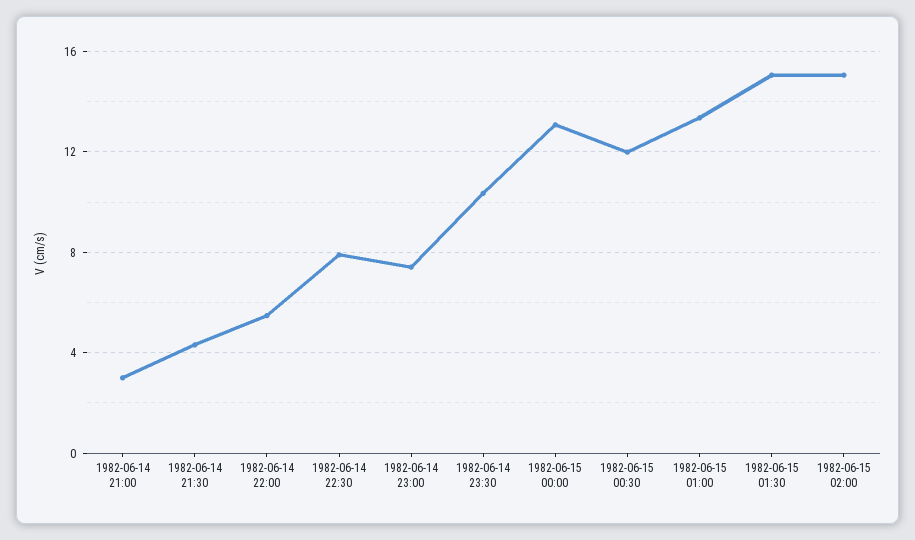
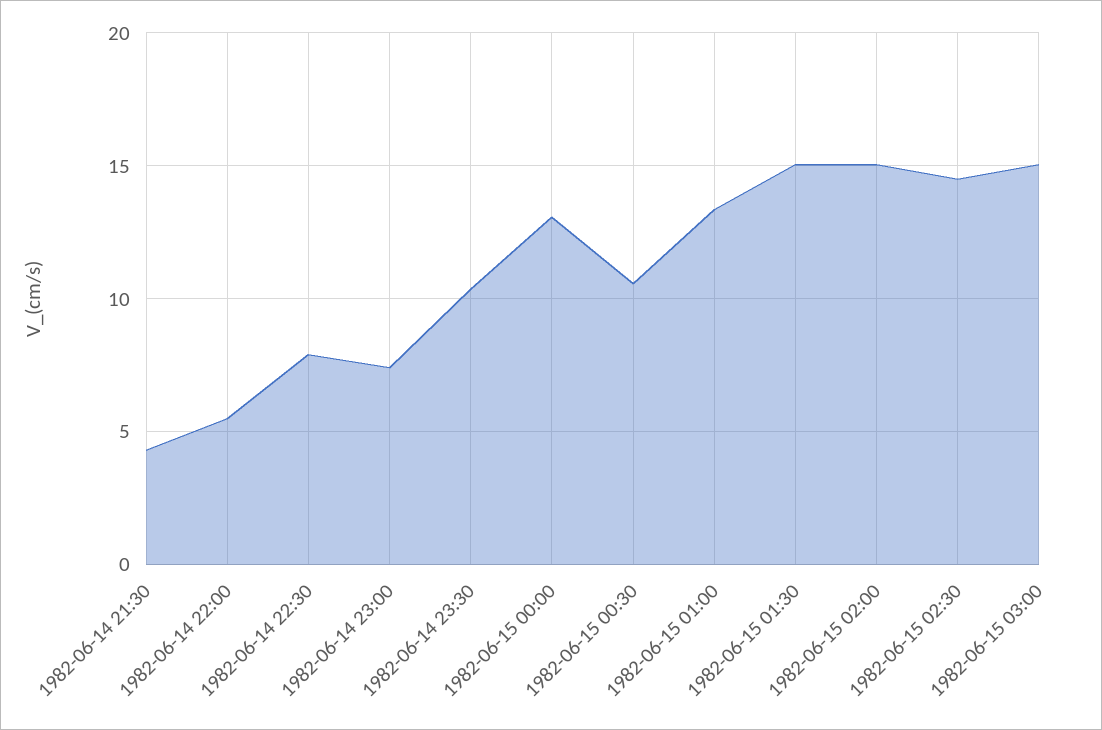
1982-06-14 21:00: 3 -> none
1982-06-15 00:30: 12 -> 10.5
1982-06-15 02:30: none -> 14.5
1982-06-15 03:00: none -> 15

